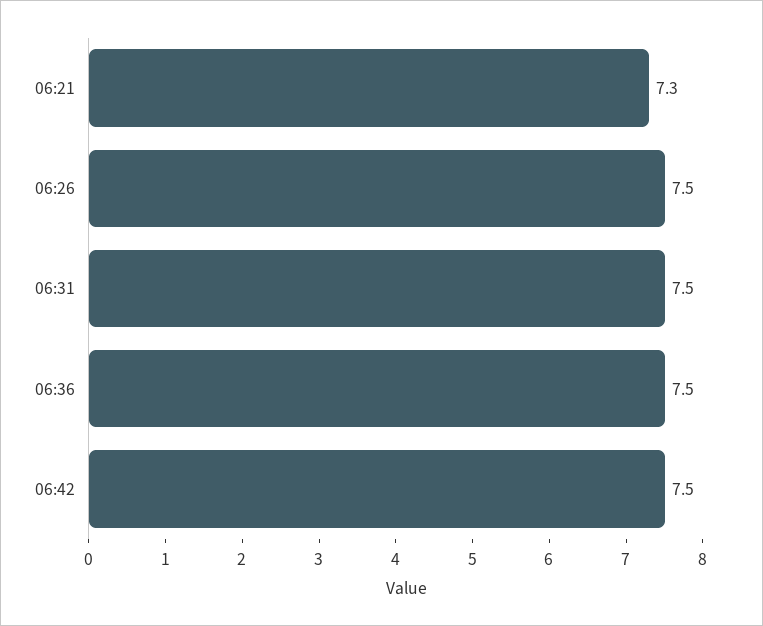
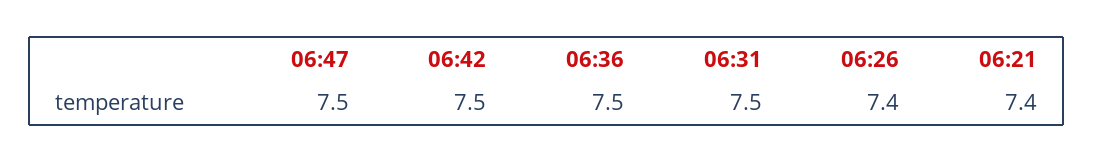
06:21: 7.3 -> 7.4
06:26: 7.5 -> 7.4
06:47: none -> 7.5

